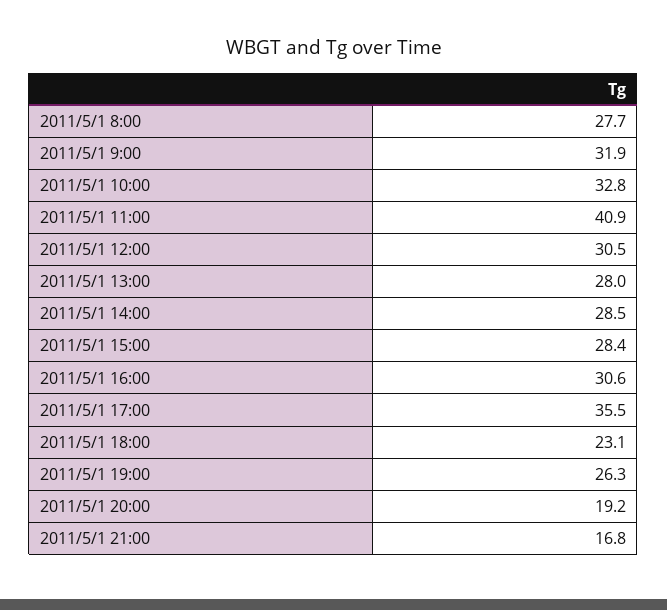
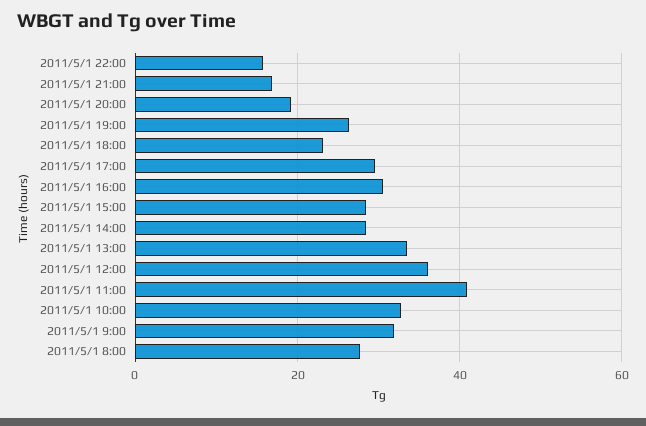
2011/5/1 12:00: 30.5 -> 36
2011/5/1 13:00: 28 -> 34
2011/5/1 17:00: 35.5 -> 30
2011/5/1 22:00: none -> 16

